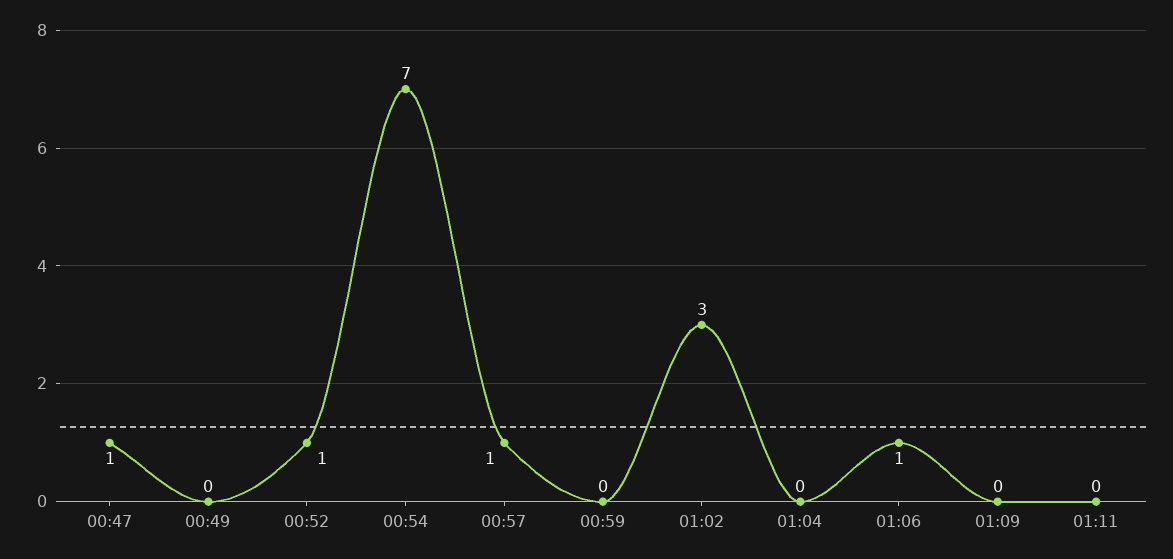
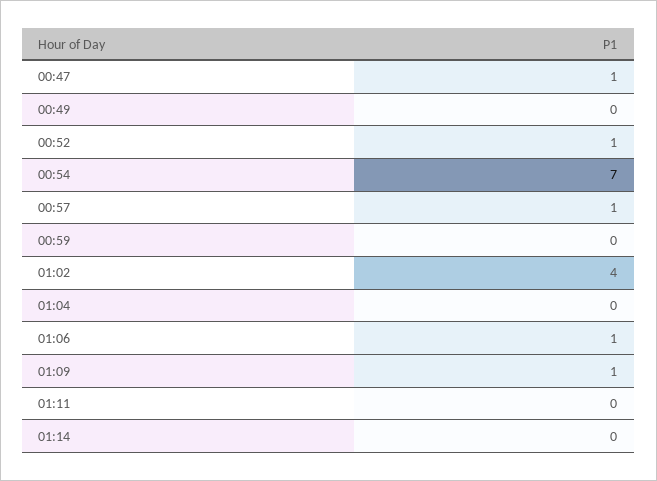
01:02: 3 -> 4
01:09: 0 -> 1
01:14: none -> 0

